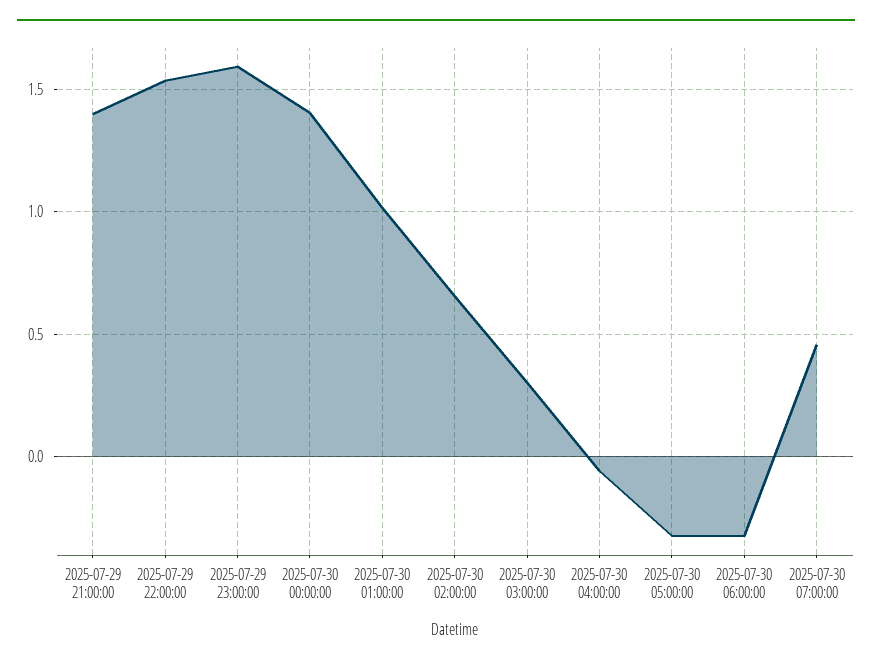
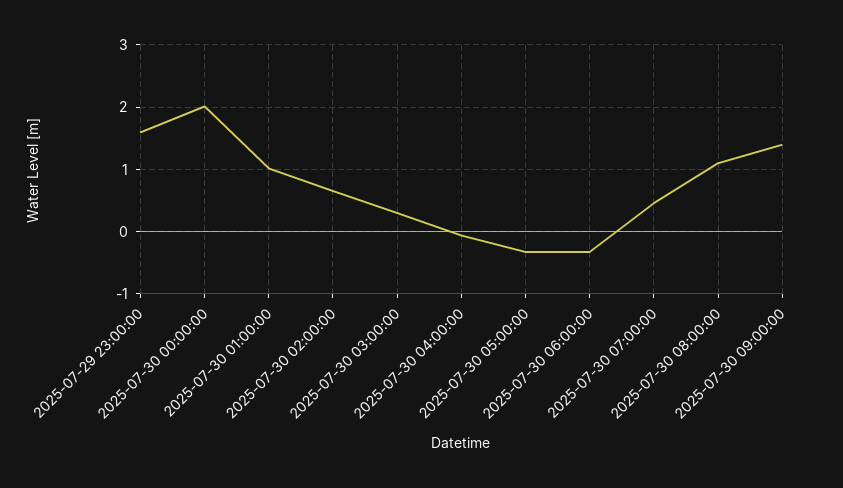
2025-07-29 21:00:00: 1.4 -> none
2025-07-29 22:00:00: 1.55 -> none
2025-07-30 00:00:00: 1.4 -> 2
2025-07-30 08:00:00: none -> 1.1
2025-07-30 09:00:00: none -> 1.4

